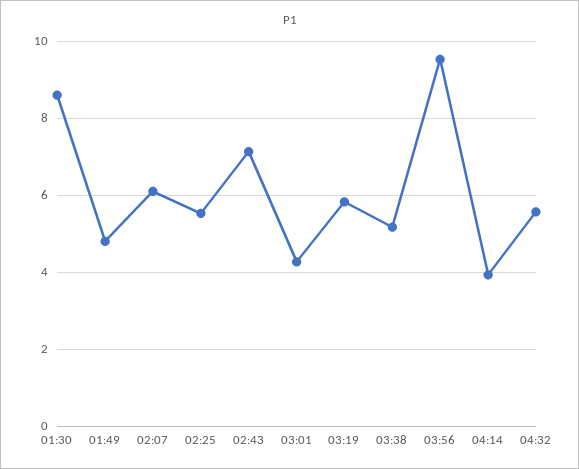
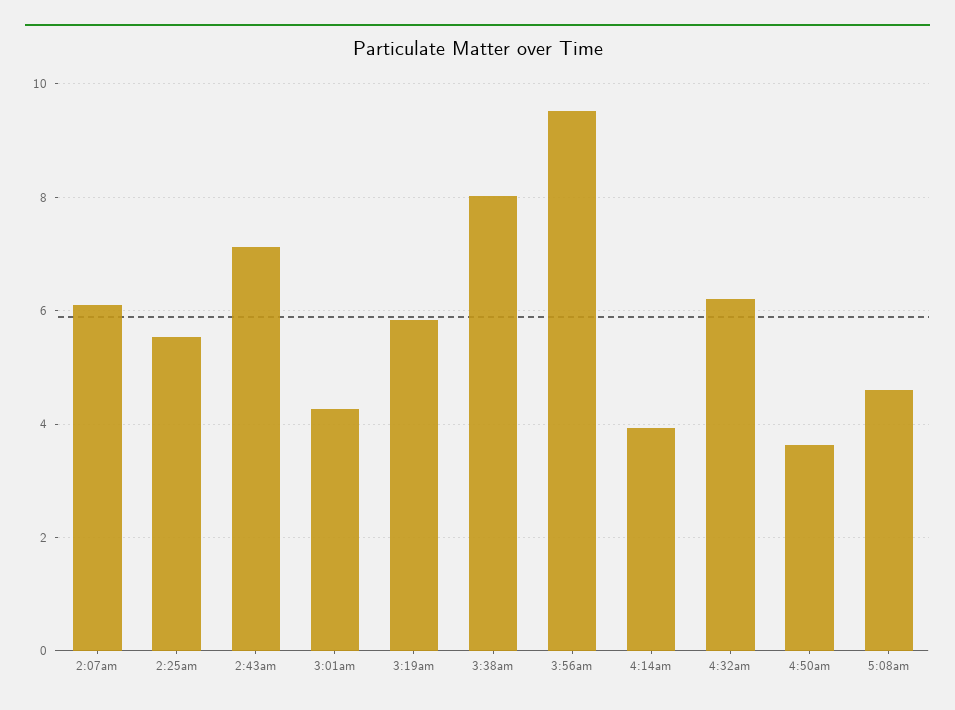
01:30: 8.6 -> none
01:49: 4.8 -> none
03:38: 5.2 -> 8
04:32: 5.6 -> 6.2
4:50am: none -> 3.6
5:08am: none -> 4.6

